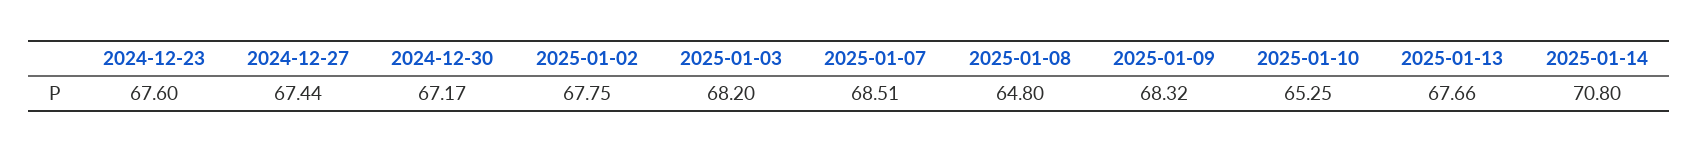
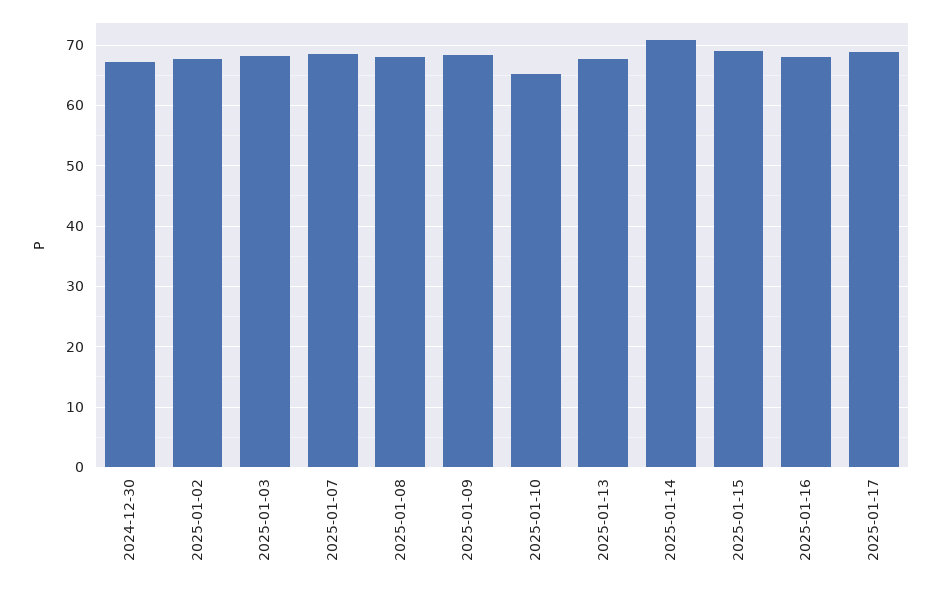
2024-12-23: 67.6 -> none
2024-12-27: 67.44 -> none
2025-01-08: 64.8 -> 68
2025-01-15: none -> 69
2025-01-16: none -> 68
2025-01-17: none -> 69

